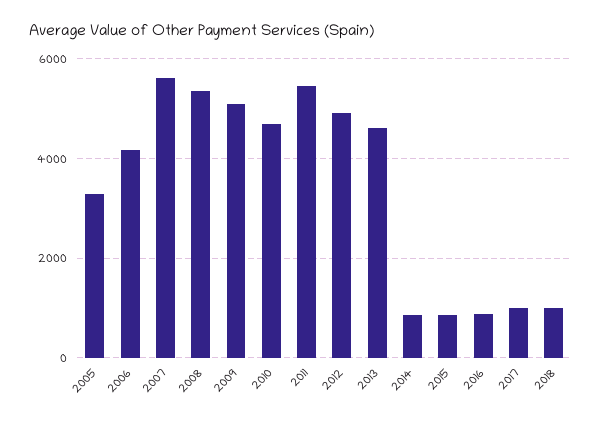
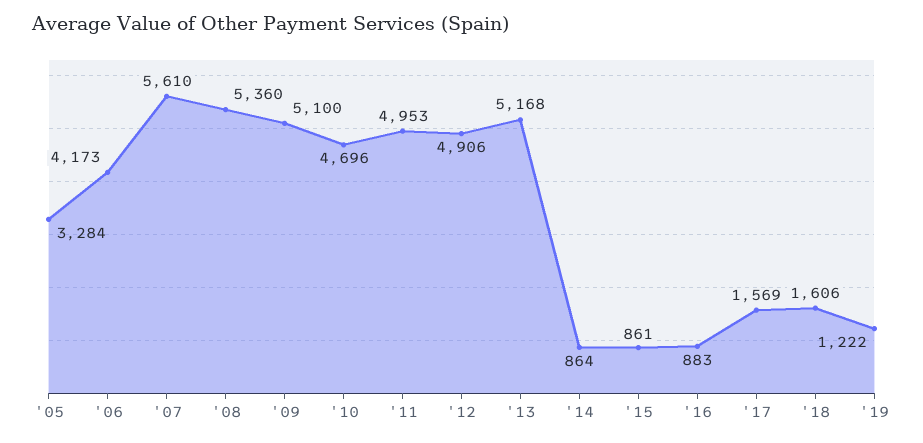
2011: 5400 -> 4953
2013: 4600 -> 5168
2017: 1000 -> 1569
2018: 1000 -> 1606
'19: none -> 1222

